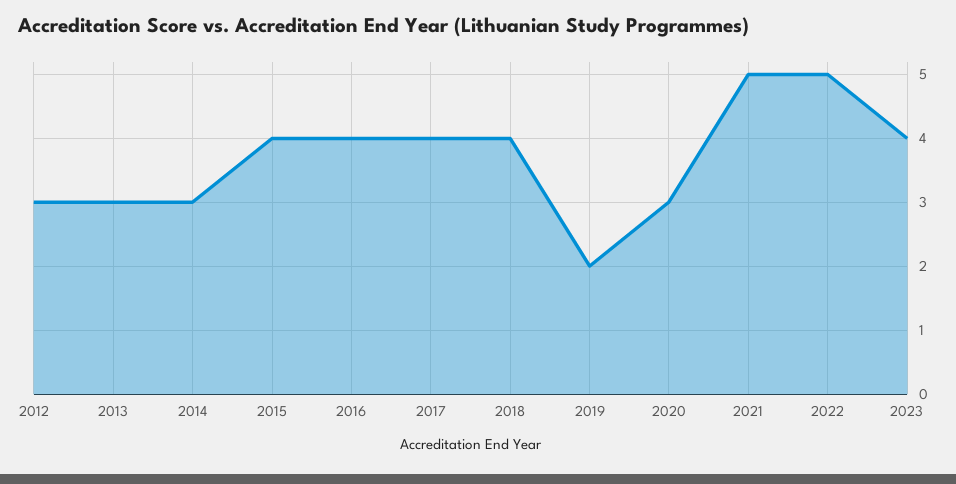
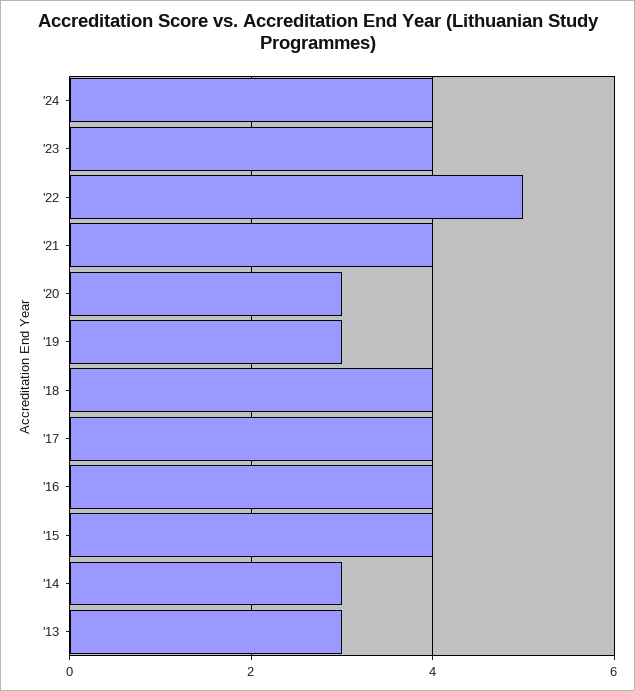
2012: 3 -> none
2019: 2 -> 3
2021: 5 -> 4
'24: none -> 4

